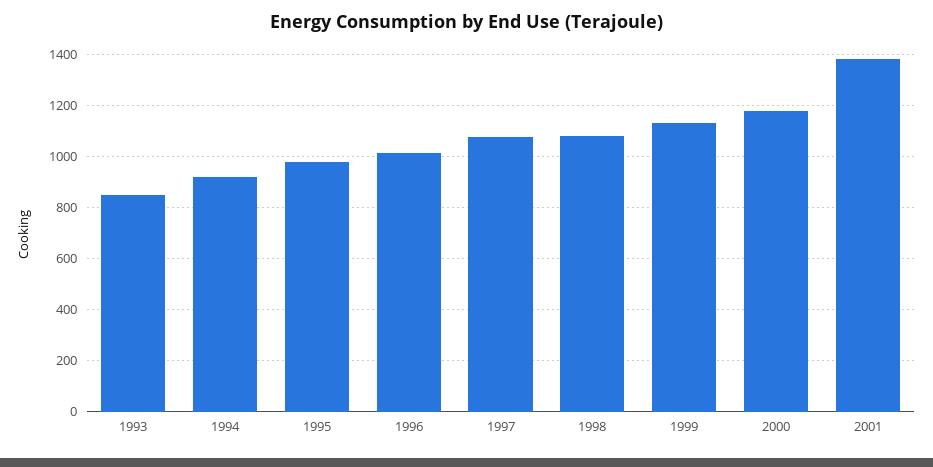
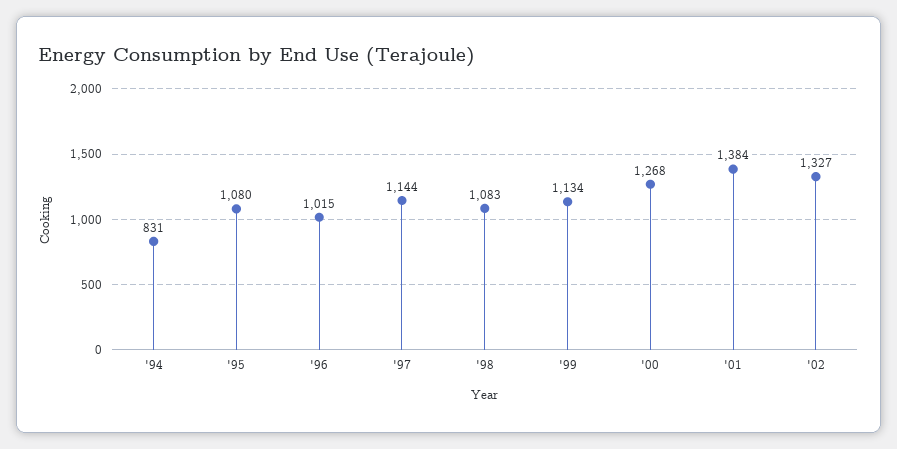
1993: 850 -> none
1994: 925 -> 831
1995: 975 -> 1080
1997: 1075 -> 1144
2000: 1175 -> 1268
'02: none -> 1327

